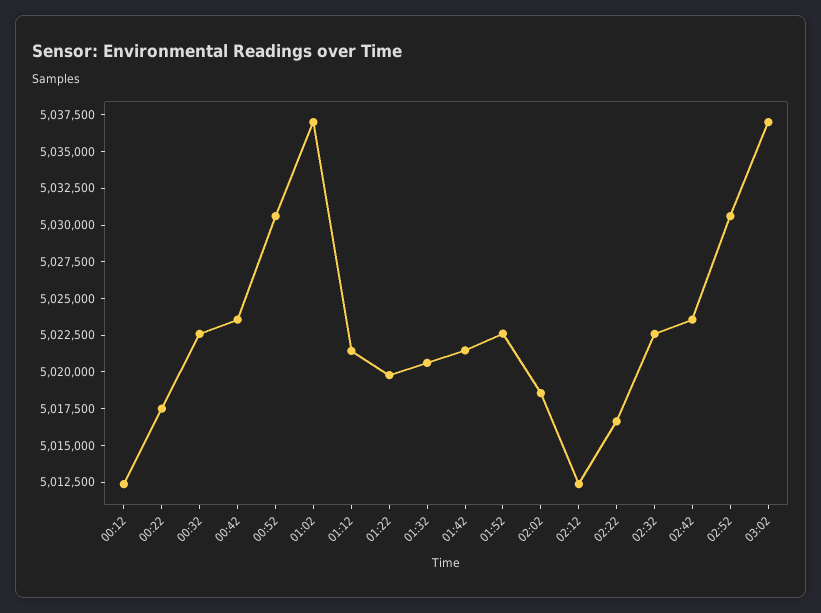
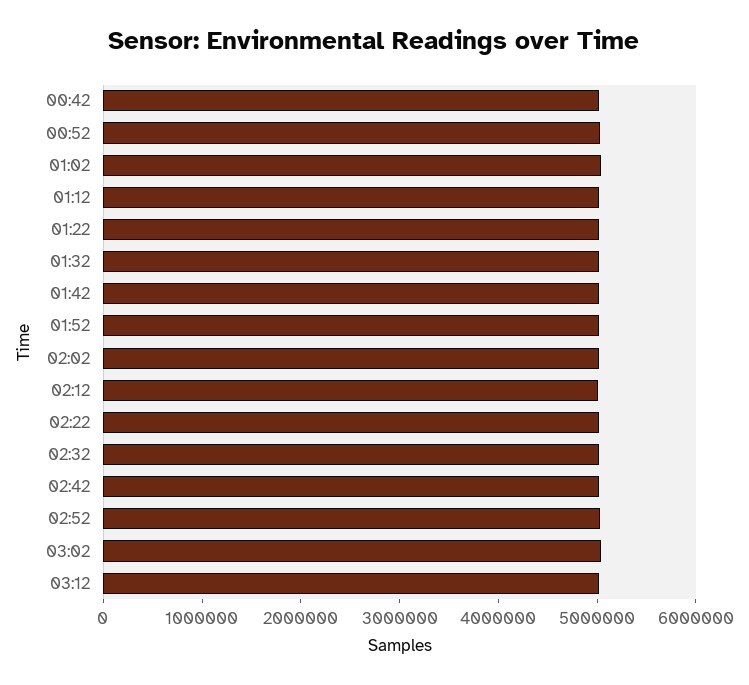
00:12: 5012500 -> none
00:22: 5017500 -> none
00:32: 5022500 -> none
03:12: none -> 5000000

